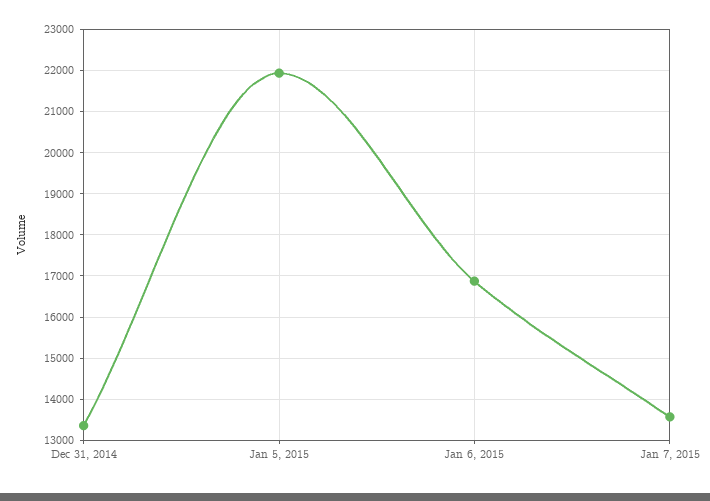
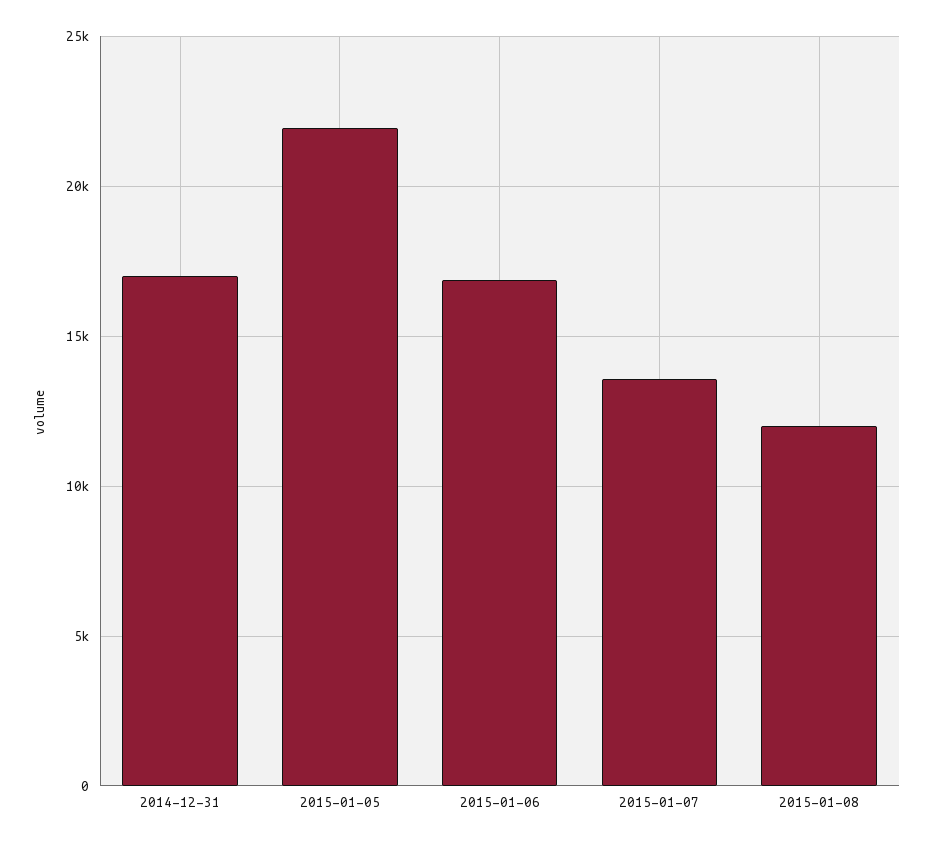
Dec 31, 2014: 13400 -> 17000
2015-01-08: none -> 12000

